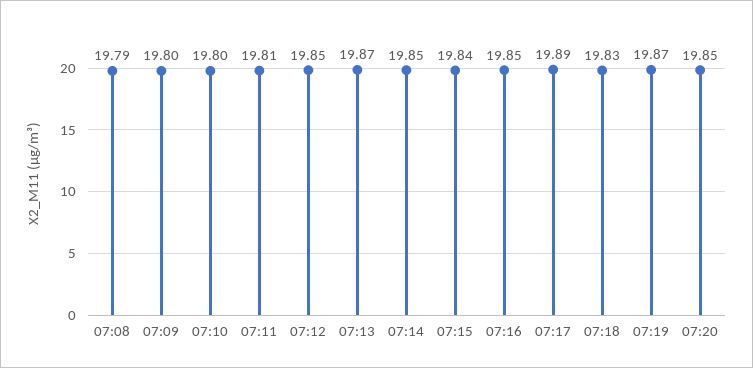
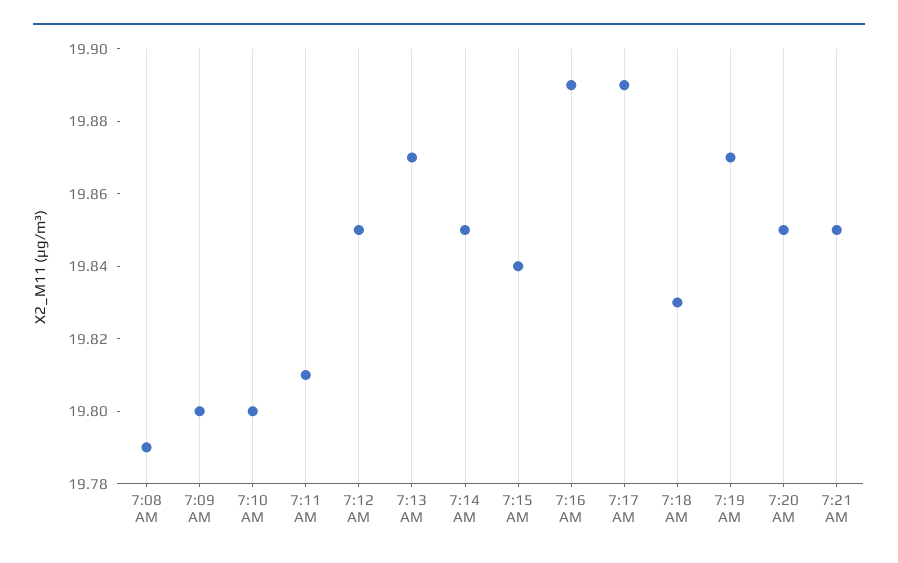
07:16: 19.85 -> 19.89
7:21 AM: none -> 19.85

